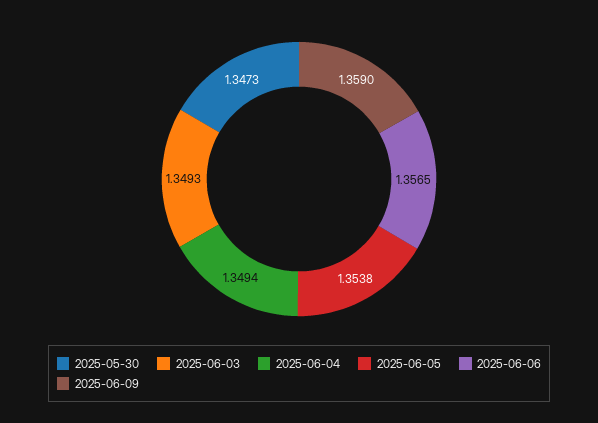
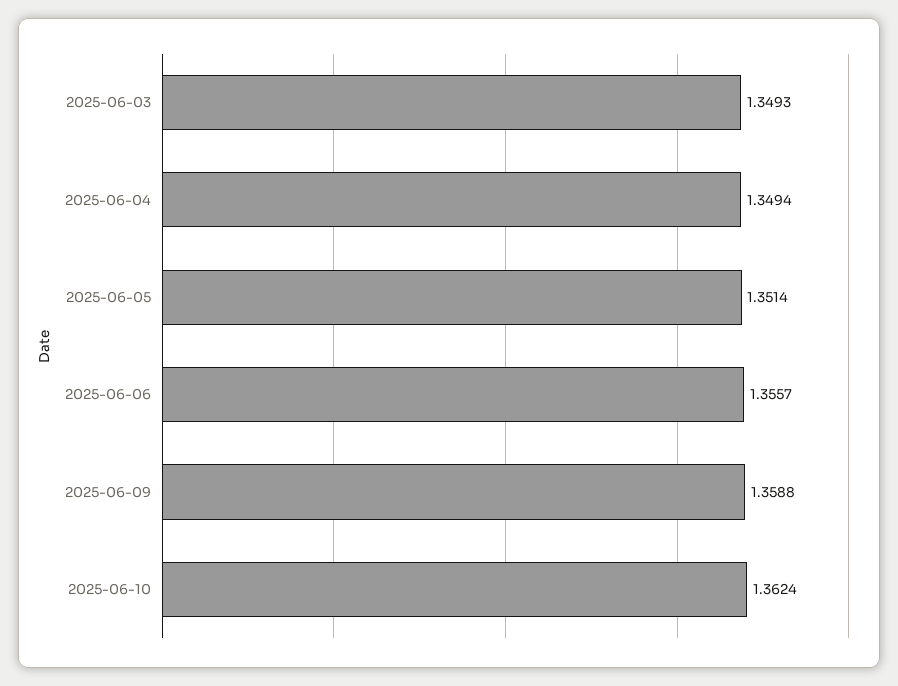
2025-05-30: 1.3473 -> none
2025-06-05: 1.3538 -> 1.3514
2025-06-06: 1.3565 -> 1.3557
2025-06-09: 1.359 -> 1.3588
2025-06-10: none -> 1.3624

